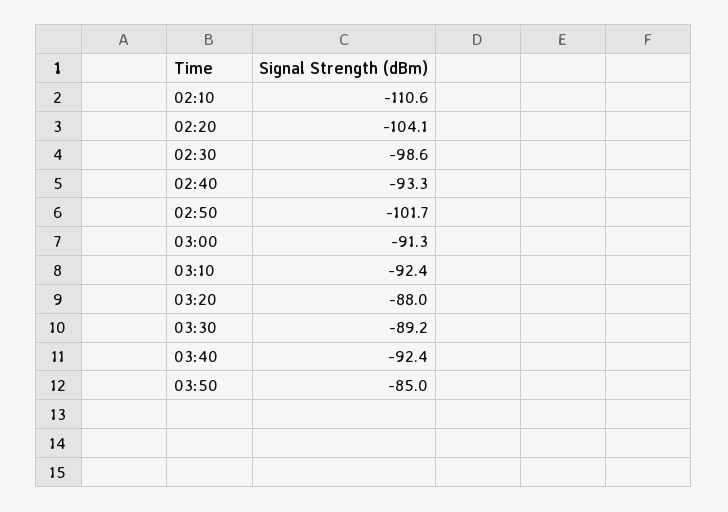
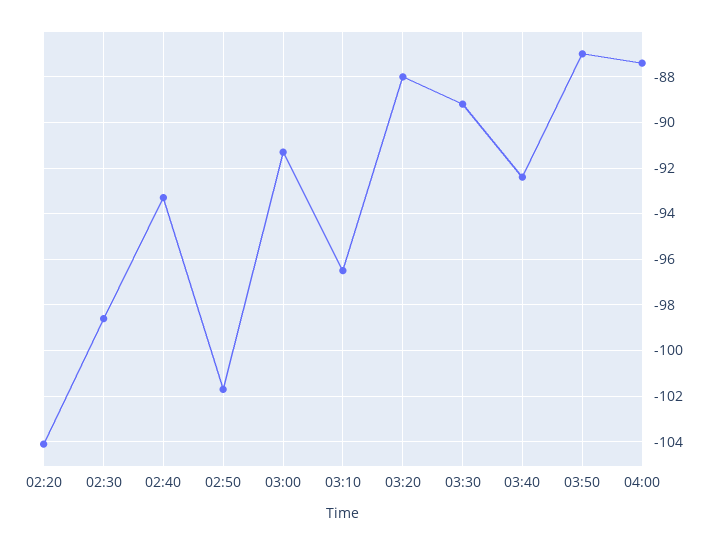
02:10: -110.6 -> none
03:10: -92.4 -> -96.5
03:50: -85 -> -87
04:00: none -> -87.5

